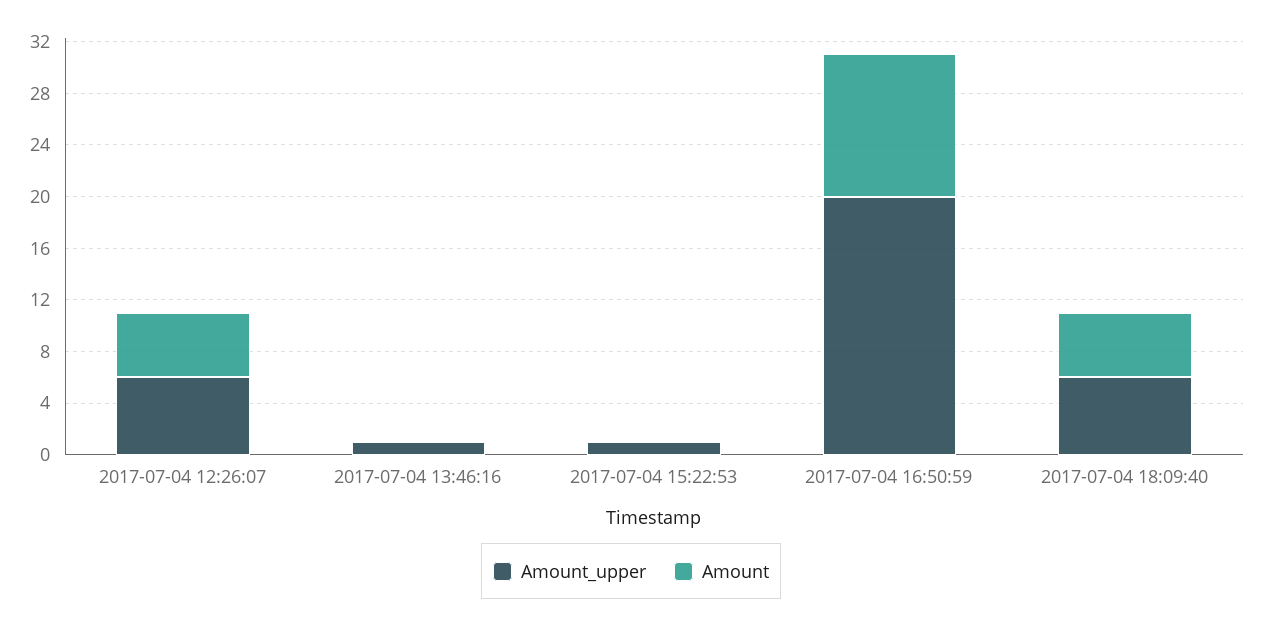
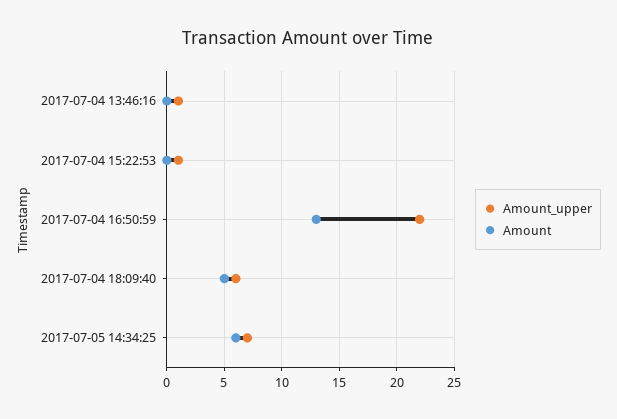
Amount_upper, 2017-07-04 12:26:07: 6 -> none
Amount, 2017-07-04 12:26:07: 5 -> none
Amount_upper, 2017-07-04 16:50:59: 20 -> 22
Amount, 2017-07-04 16:50:59: 11 -> 13
Amount_upper, 2017-07-05 14:34:25: none -> 7
Amount, 2017-07-05 14:34:25: none -> 6

